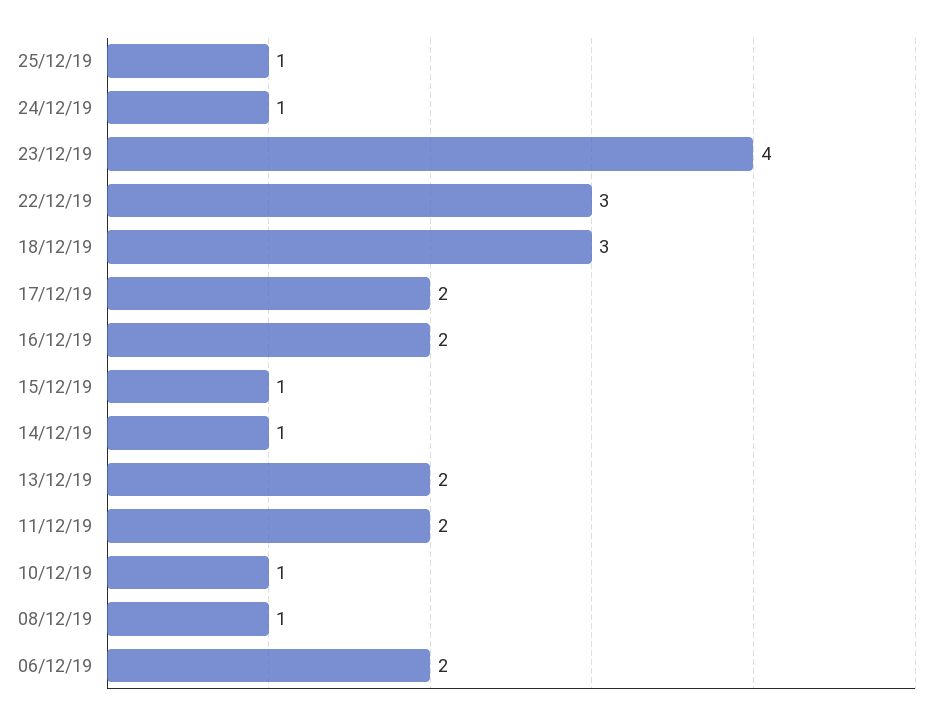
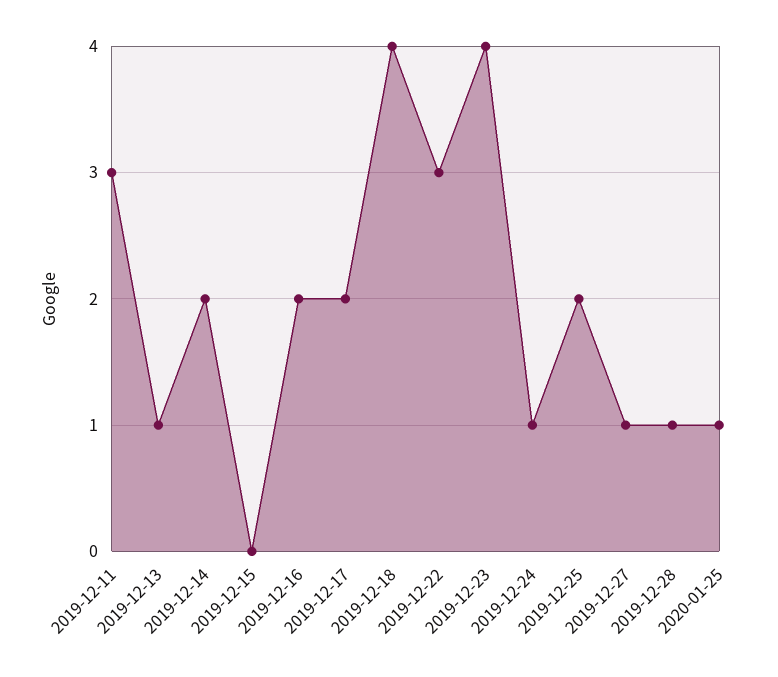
25/12/19: 1 -> 2
18/12/19: 3 -> 4
15/12/19: 1 -> 0
14/12/19: 1 -> 2
13/12/19: 2 -> 1
11/12/19: 2 -> 3
10/12/19: 1 -> none
08/12/19: 1 -> none
06/12/19: 2 -> none
2019-12-27: none -> 1
2019-12-28: none -> 1
2020-01-25: none -> 1

